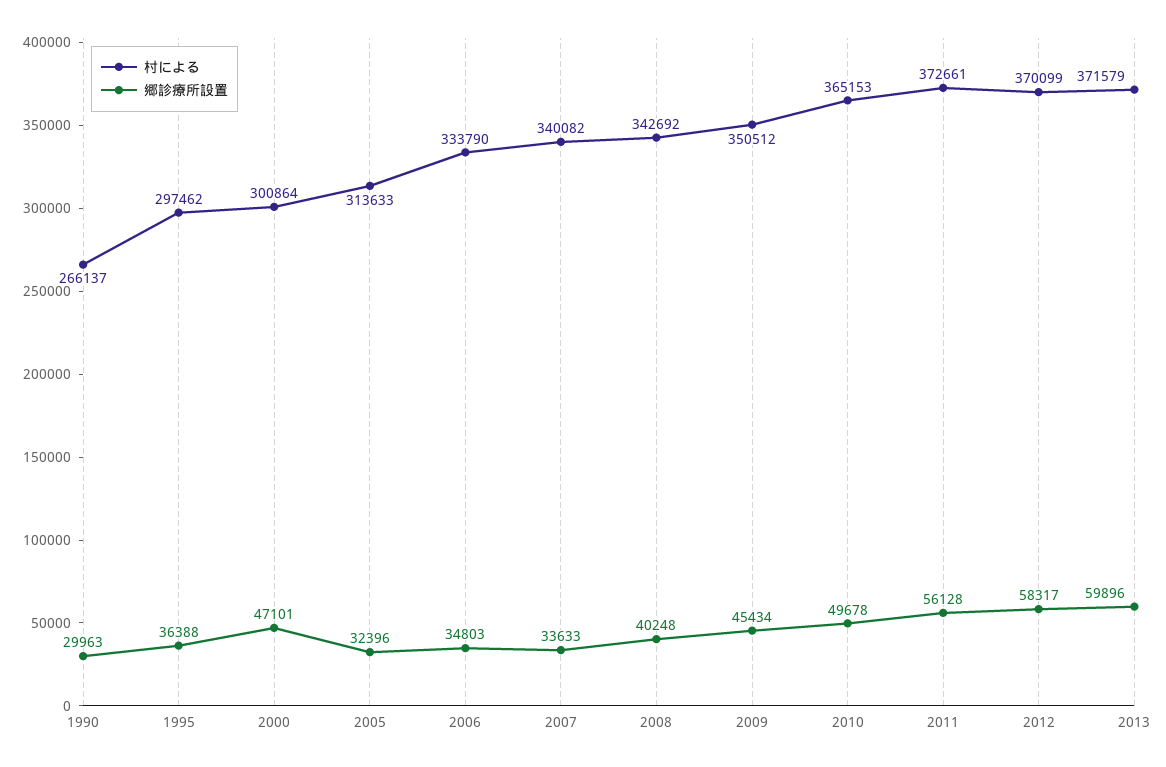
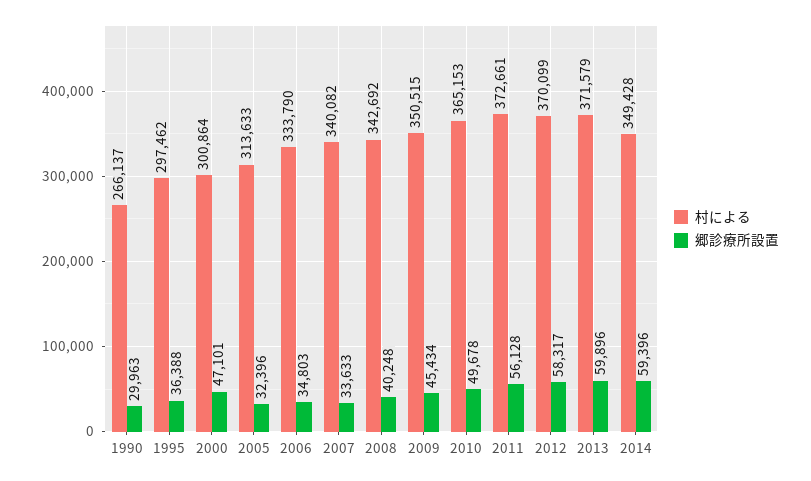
村による, 2009: 350512 -> 350515
村による, 2014: none -> 349428
郷診療所設置, 2014: none -> 59396

